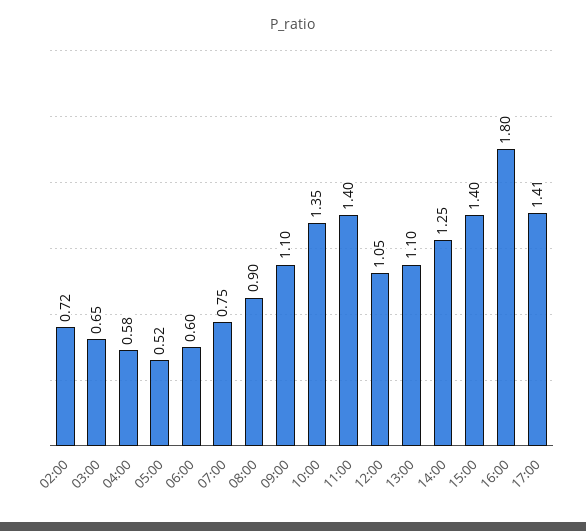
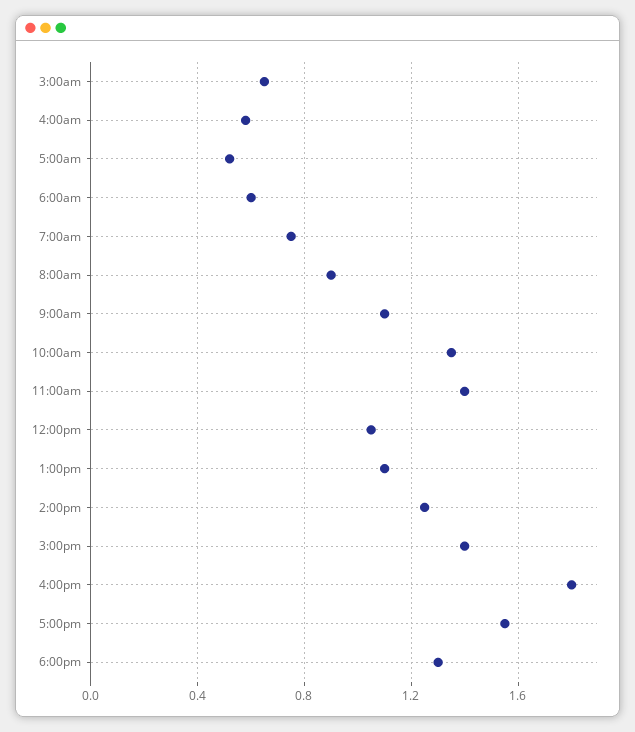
02:00: 0.72 -> none
17:00: 1.41 -> 1.55
6:00pm: none -> 1.3

